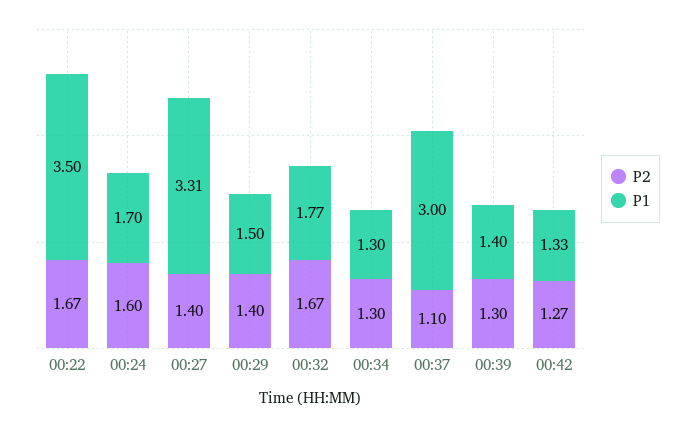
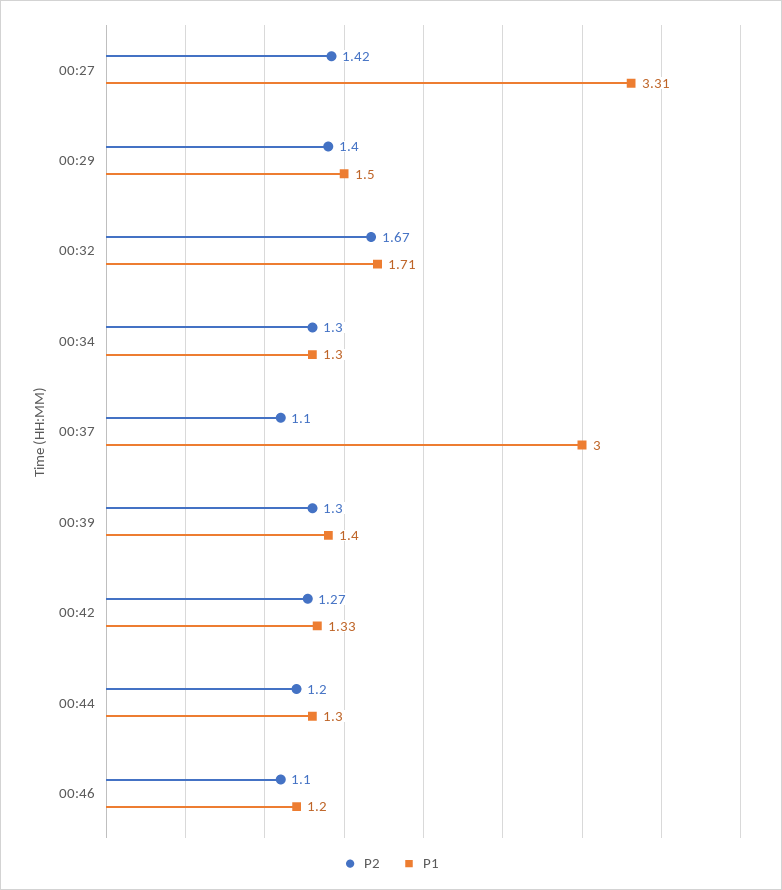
P2, 00:22: 1.67 -> none
P1, 00:22: 3.5 -> none
P2, 00:24: 1.6 -> none
P1, 00:24: 1.7 -> none
P2, 00:27: 1.4 -> 1.42
P1, 00:32: 1.77 -> 1.71
P2, 00:44: none -> 1.2
P1, 00:44: none -> 1.3
P2, 00:46: none -> 1.1
P1, 00:46: none -> 1.2

